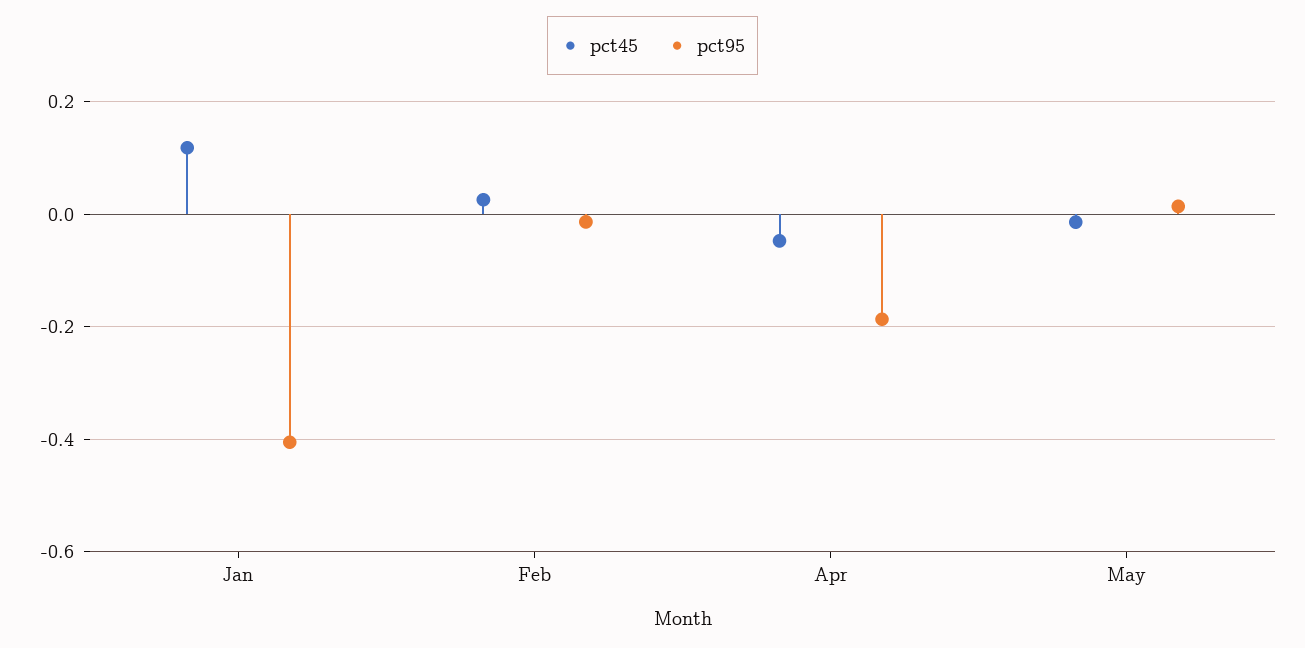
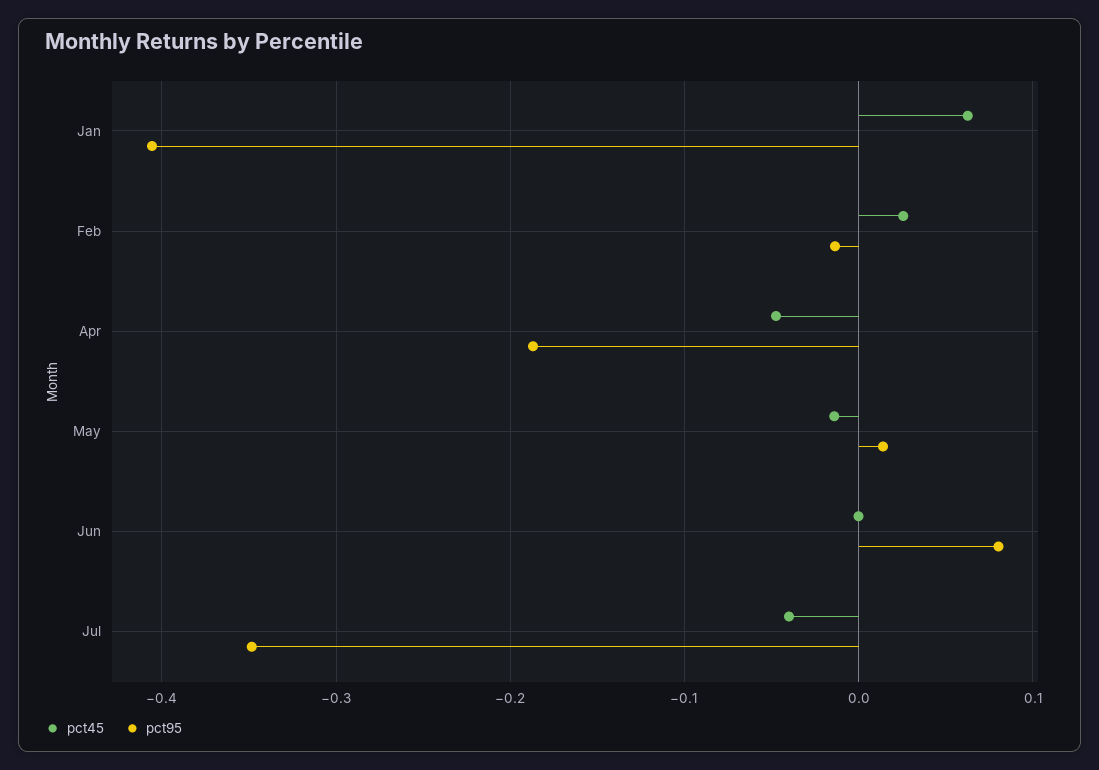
pct45, Jan: 0.12 -> 0.06
pct45, Jun: none -> 0
pct95, Jun: none -> 0.08
pct45, Jul: none -> -0.04
pct95, Jul: none -> -0.35

